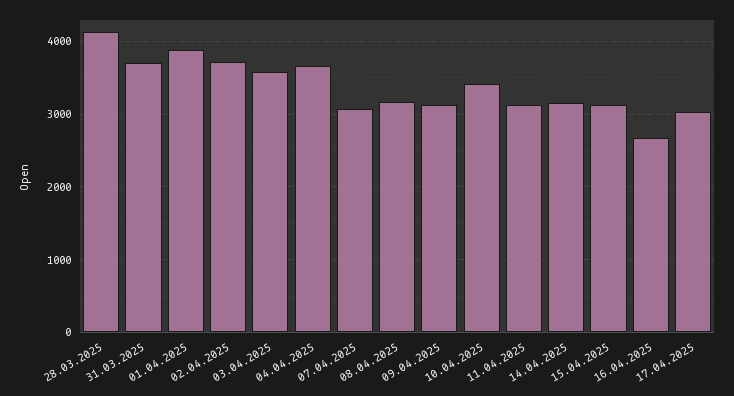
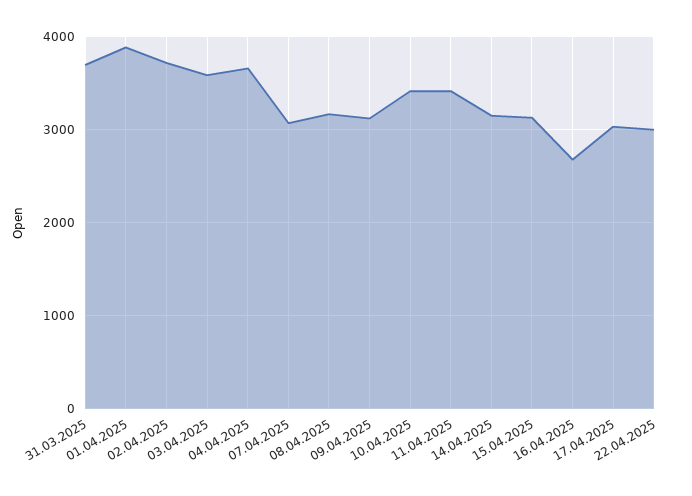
28.03.2025: 4100 -> none
11.04.2025: 3100 -> 3400
22.04.2025: none -> 3000

